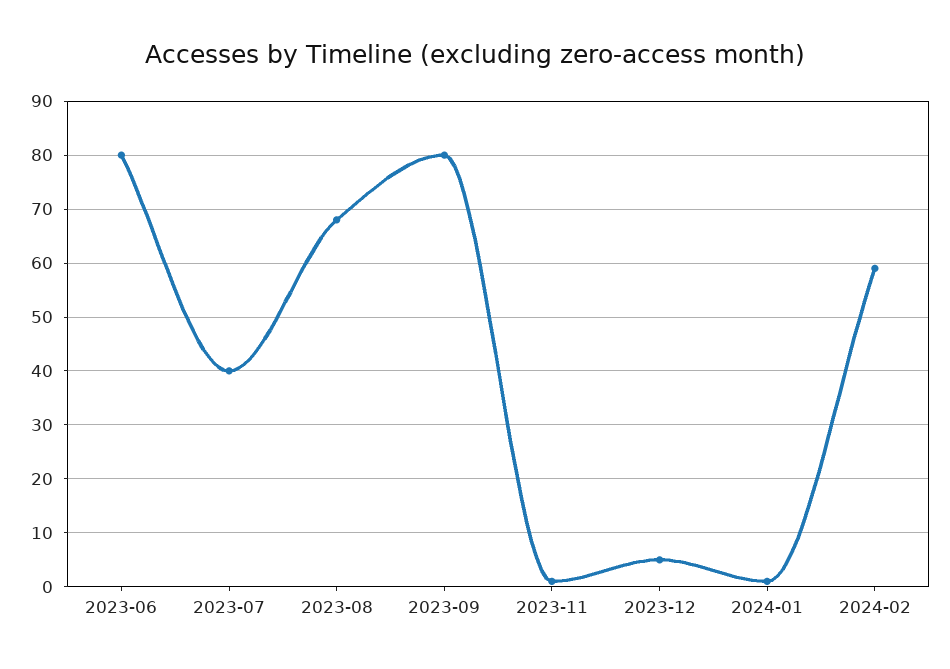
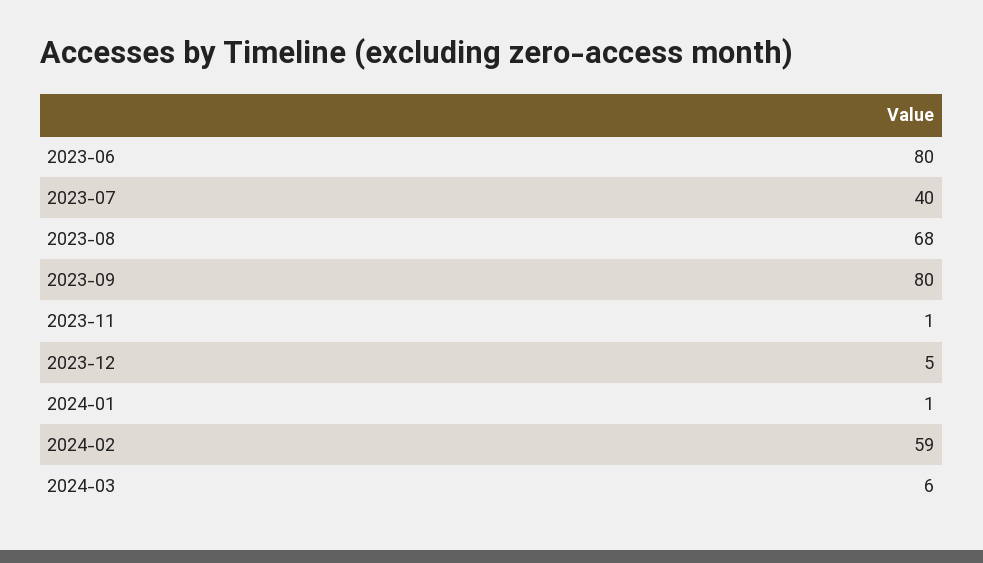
2024-03: none -> 6

